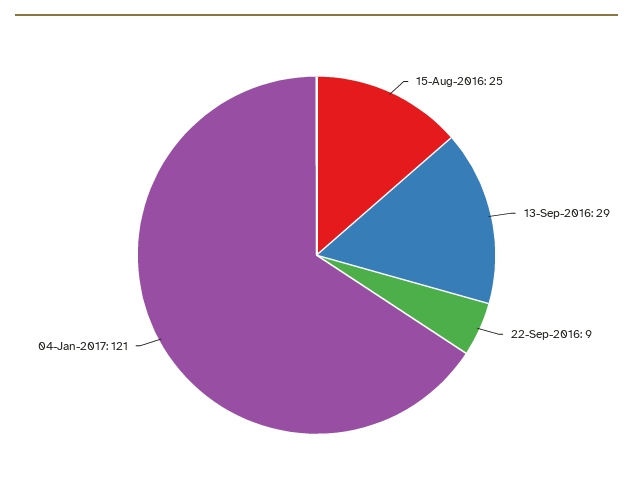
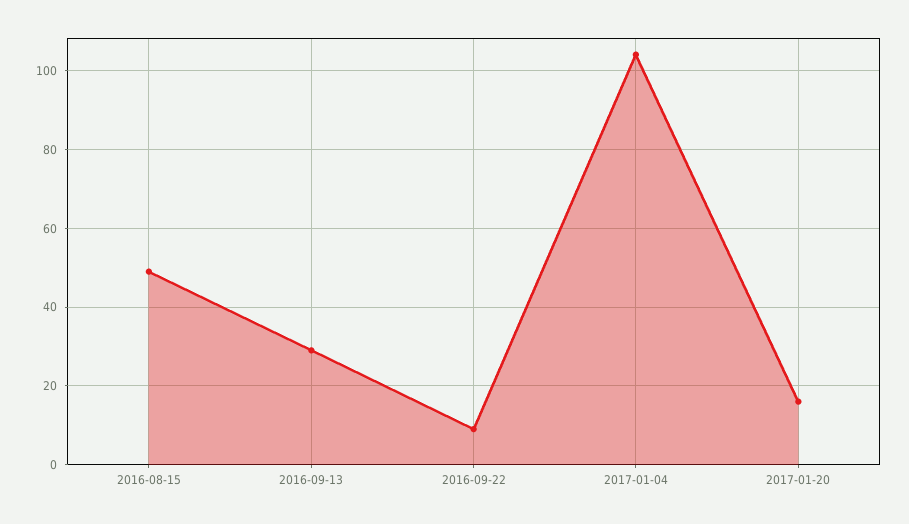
15-Aug-2016: 25 -> 50
04-Jan-2017: 121 -> 105
2017-01-20: none -> 15

